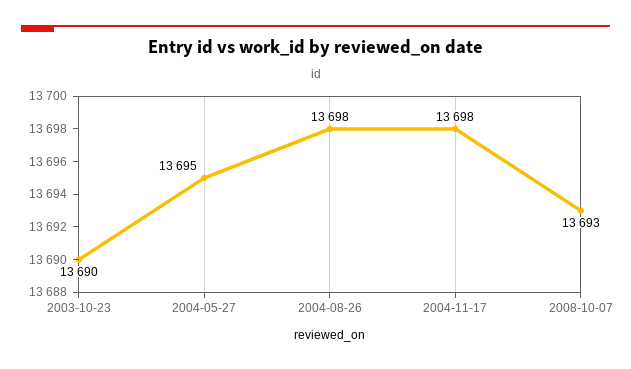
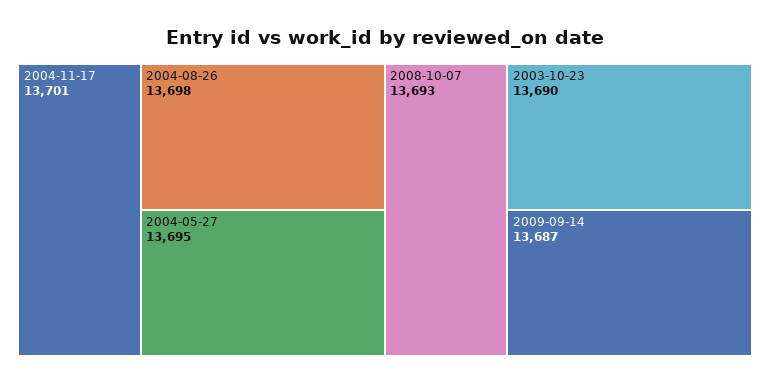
2004-11-17: 13698 -> 13701
2009-09-14: none -> 13687

